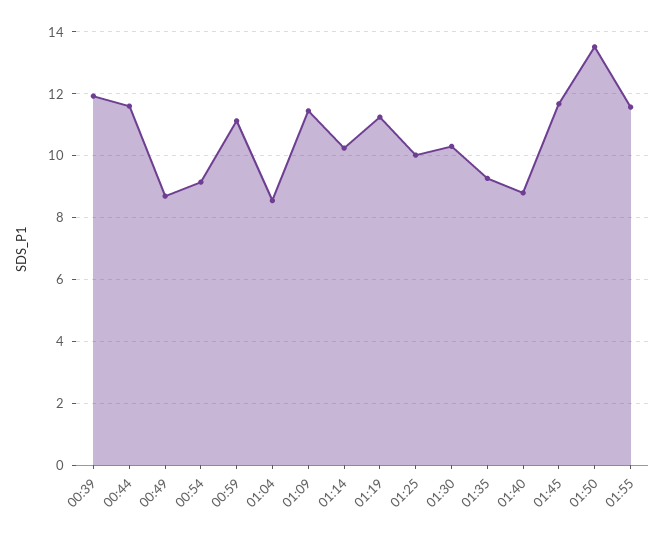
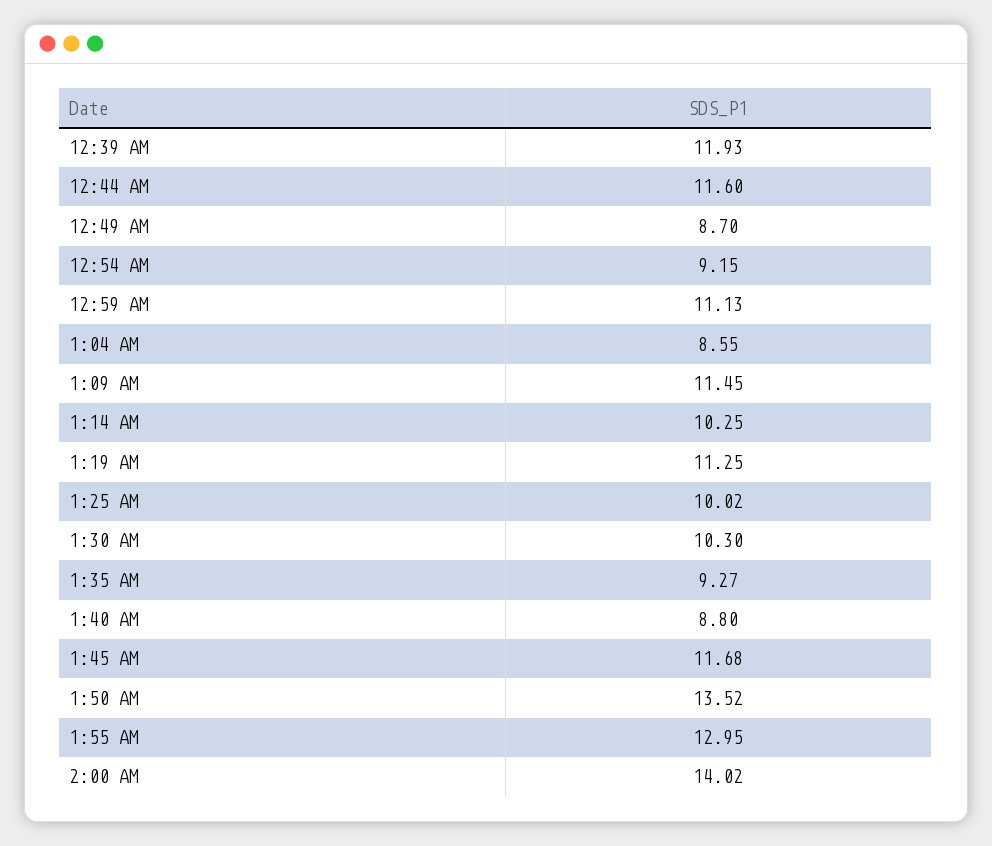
01:55: 11.6 -> 12.95
2:00 AM: none -> 14.02

